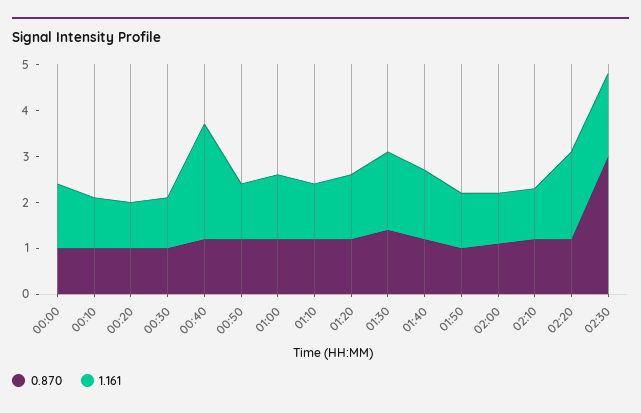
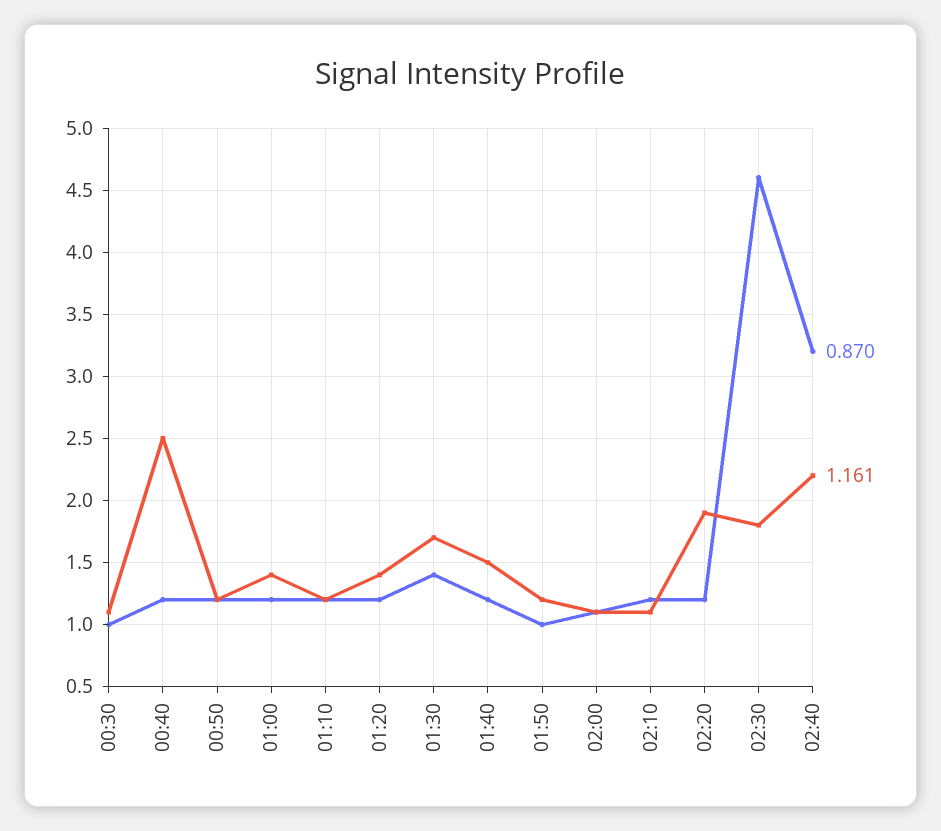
0.870, 00:00: 1 -> none
1.161, 00:00: 1.5 -> none
0.870, 00:10: 1 -> none
1.161, 00:10: 1 -> none
0.870, 00:20: 1 -> none
1.161, 00:20: 1 -> none
0.870, 02:30: 3 -> 4.6
0.870, 02:40: none -> 3.2
1.161, 02:40: none -> 2.2

